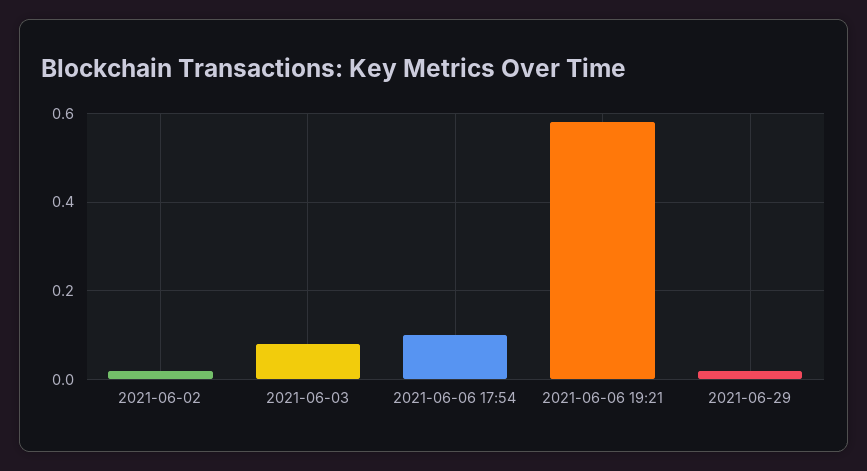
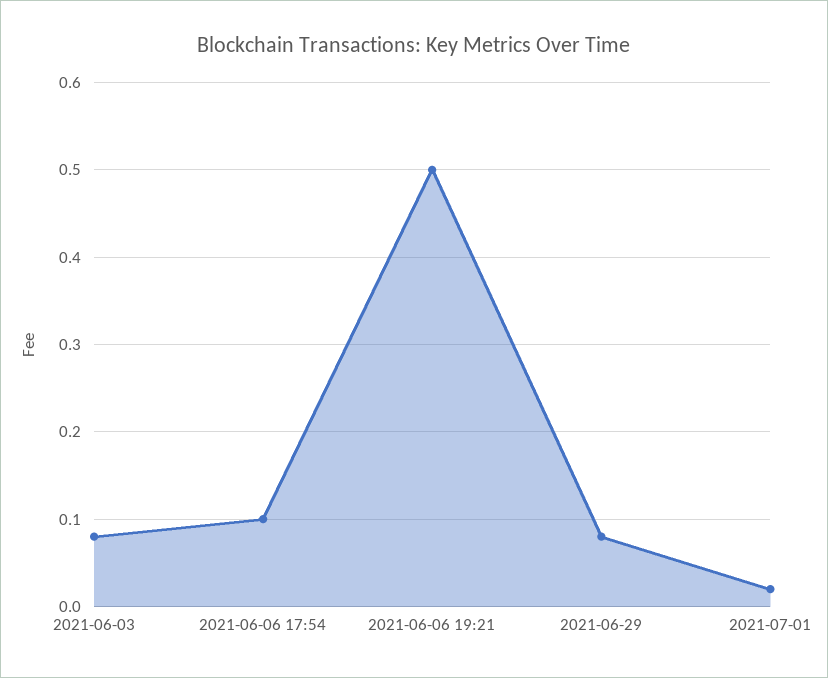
2021-06-02: 0.02 -> none
2021-06-06 19:21: 0.58 -> 0.5
2021-06-29: 0.02 -> 0.08
2021-07-01: none -> 0.02

